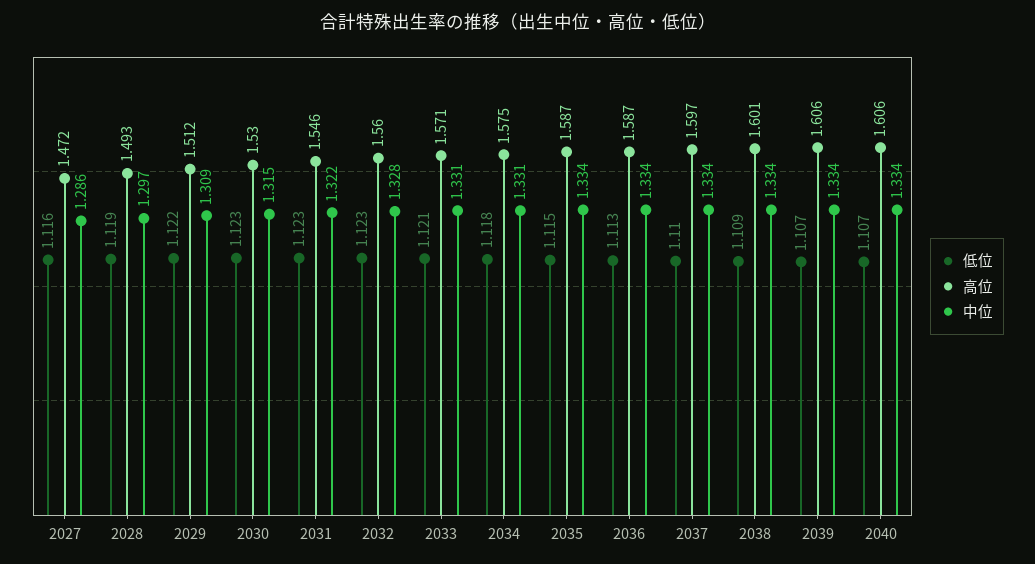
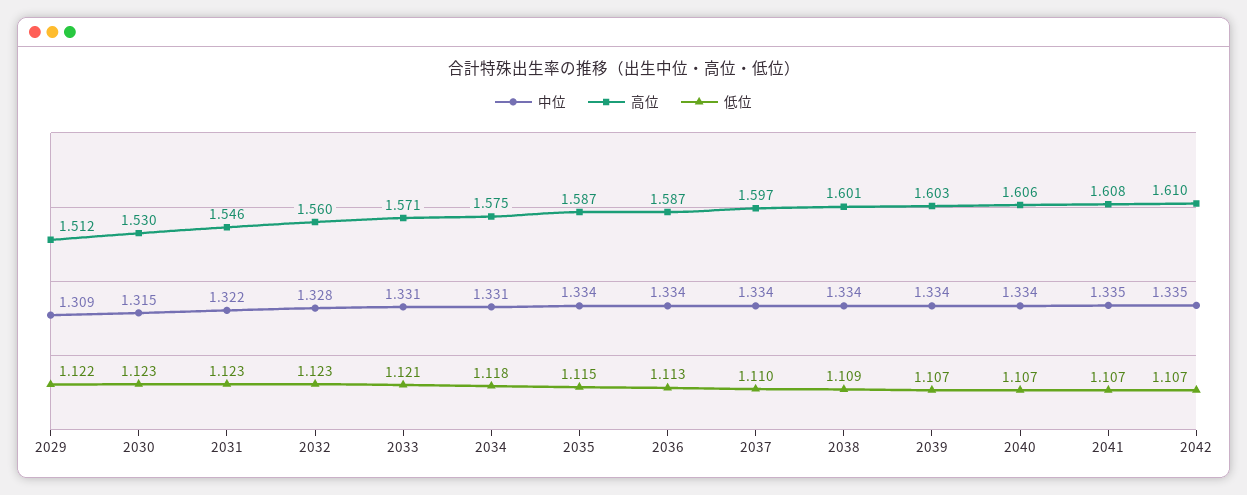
低位, 2027: 1.116 -> none
高位, 2027: 1.472 -> none
中位, 2027: 1.286 -> none
低位, 2028: 1.119 -> none
高位, 2028: 1.493 -> none
中位, 2028: 1.297 -> none
高位, 2039: 1.606 -> 1.603
中位, 2041: none -> 1.335
高位, 2041: none -> 1.608
低位, 2041: none -> 1.107
中位, 2042: none -> 1.335
高位, 2042: none -> 1.61
低位, 2042: none -> 1.107

